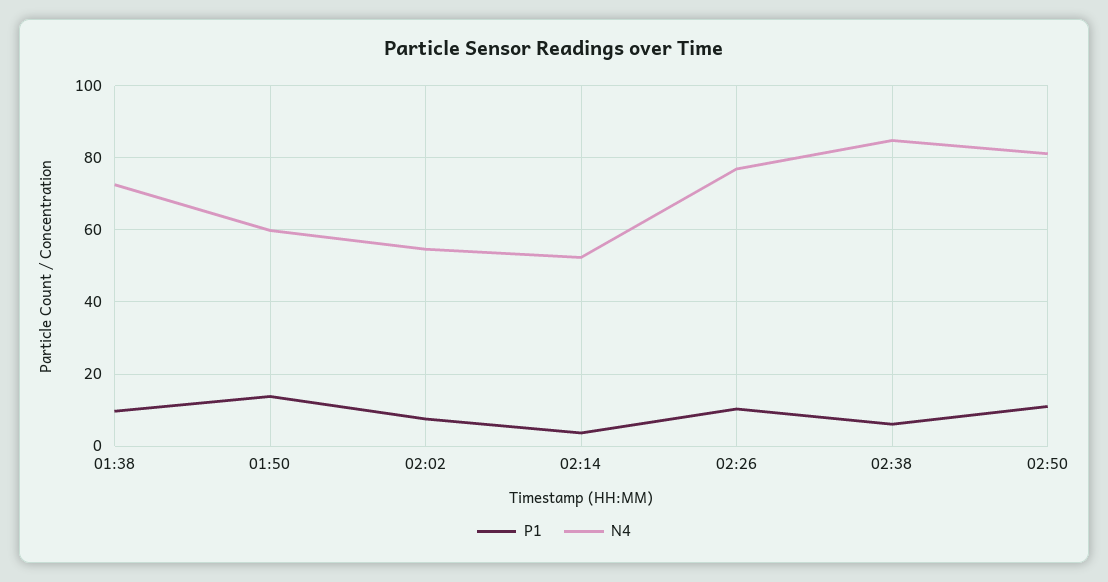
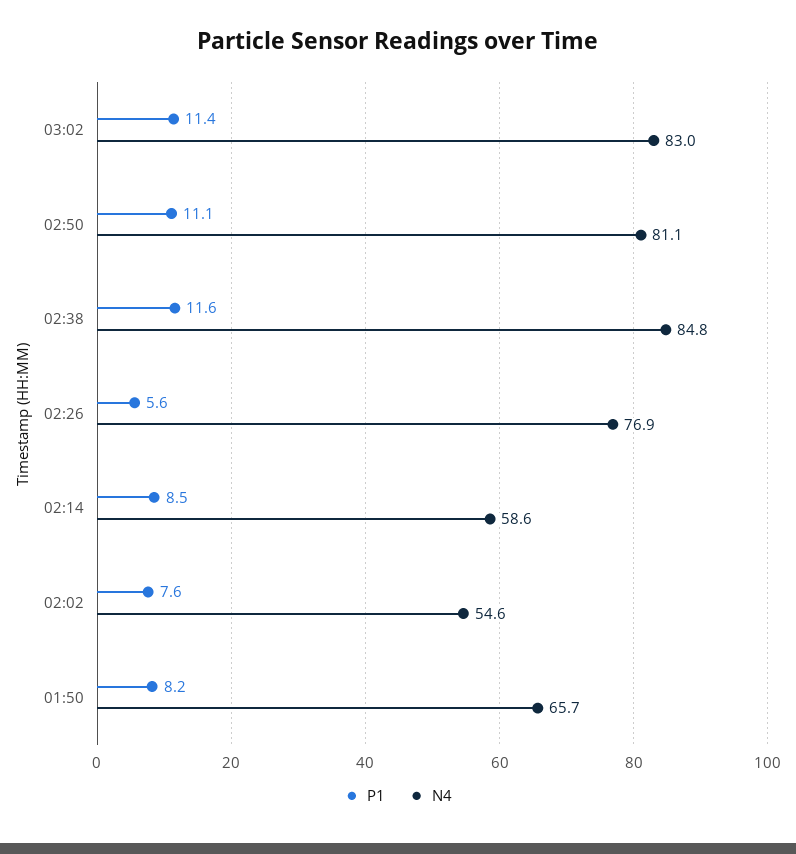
P1, 01:38: 10 -> none
N4, 01:38: 72 -> none
P1, 01:50: 14 -> 8.2
N4, 01:50: 60 -> 65.7
P1, 02:14: 4 -> 8.5
N4, 02:14: 52 -> 58.6
P1, 02:26: 10 -> 5.6
P1, 02:38: 6 -> 11.6
P1, 03:02: none -> 11.4
N4, 03:02: none -> 83

